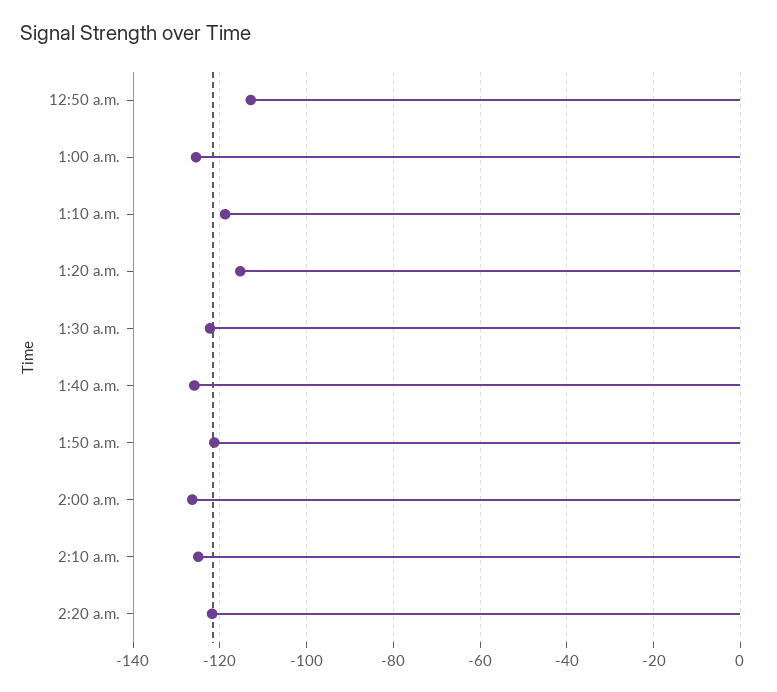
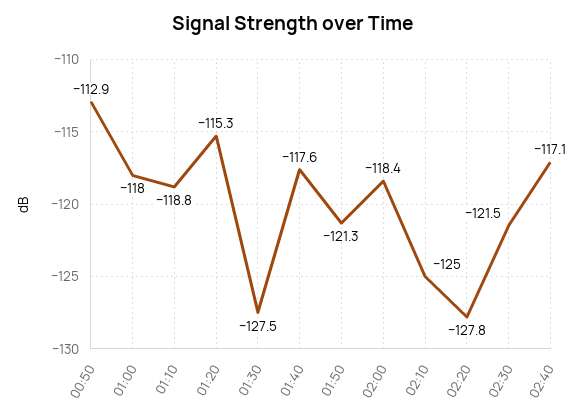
1:00 a.m.: -126 -> -118
1:30 a.m.: -122 -> -127.5
1:40 a.m.: -126 -> -117.6
2:00 a.m.: -126 -> -118.4
2:20 a.m.: -122 -> -127.8
02:30: none -> -121.5
02:40: none -> -117.1

